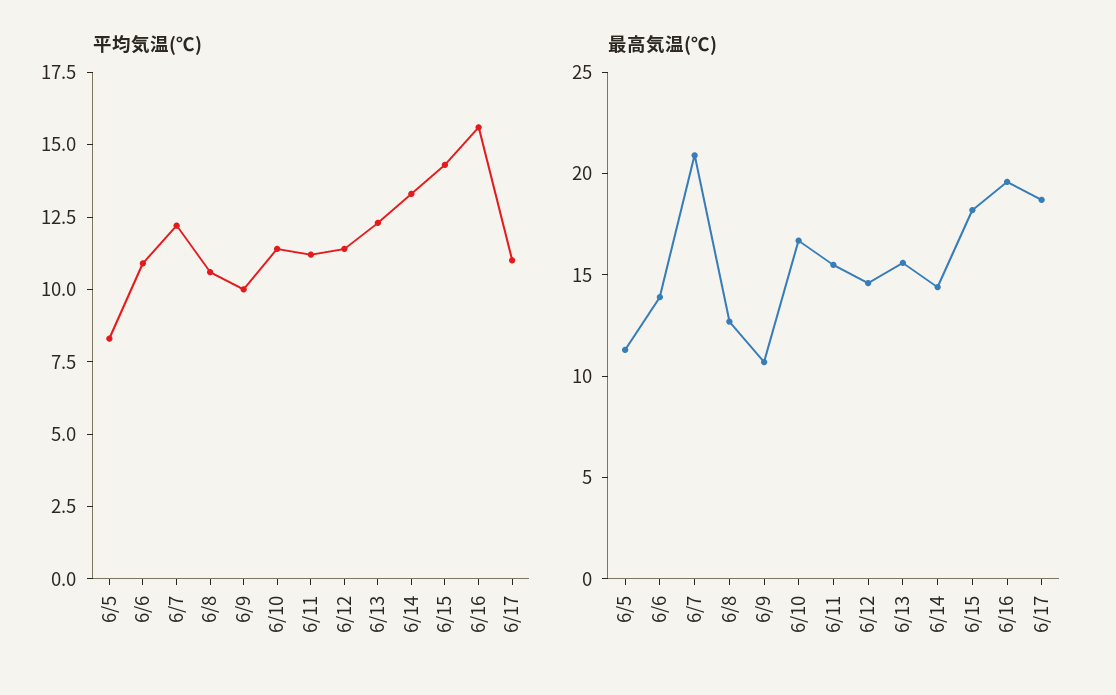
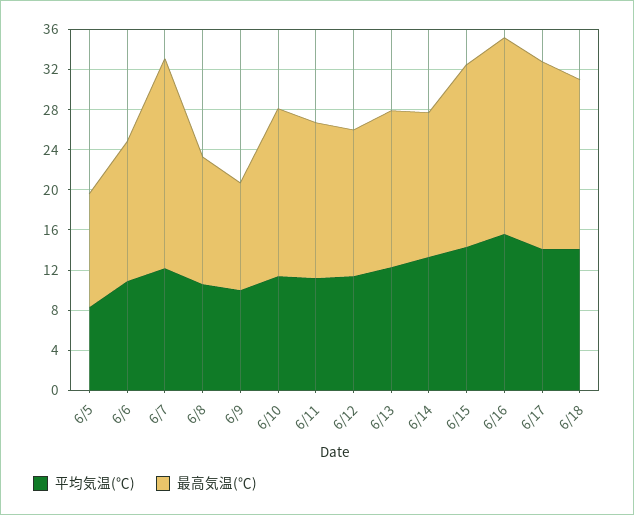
平均気温(℃), 6/17: 11 -> 14
平均気温(℃), 6/18: none -> 14
最高気温(℃), 6/18: none -> 17

